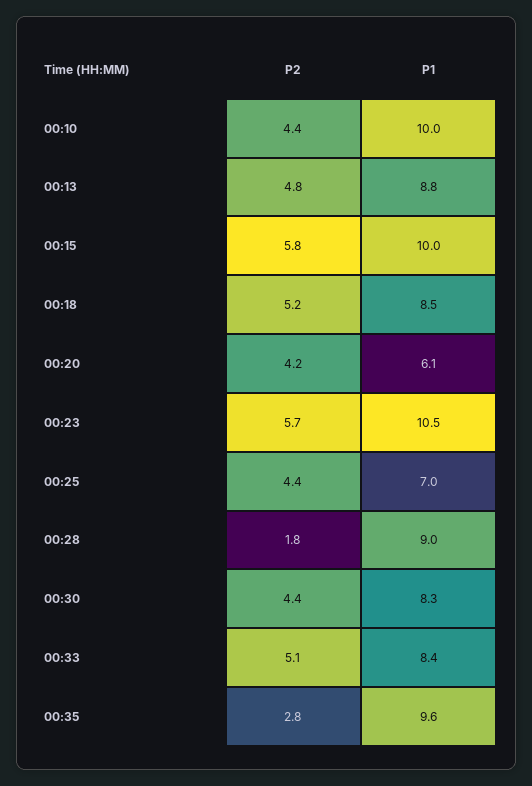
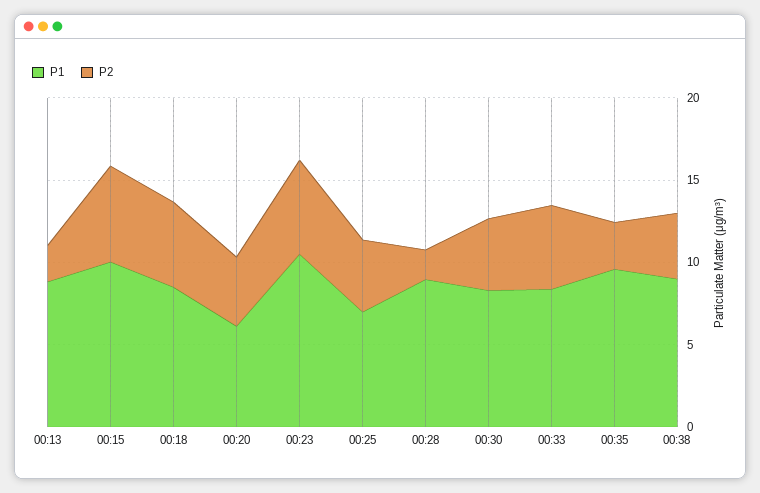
P2, 00:10: 4.4 -> none
P1, 00:10: 10 -> none
P2, 00:13: 4.8 -> 2
P1, 00:38: none -> 9
P2, 00:38: none -> 4

